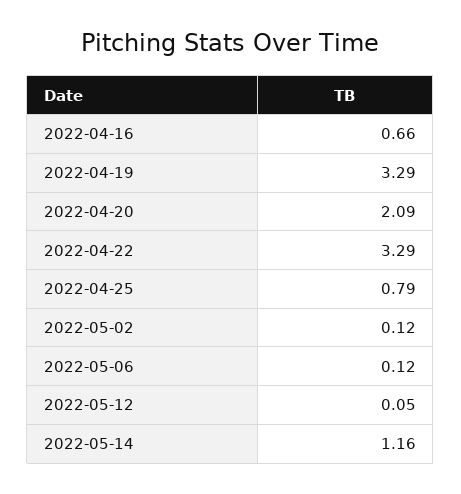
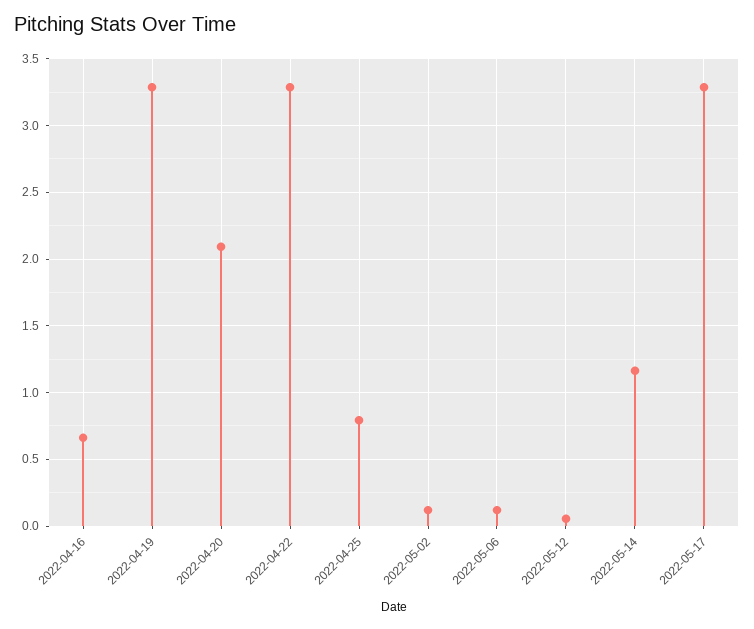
2022-05-17: none -> 3.3

